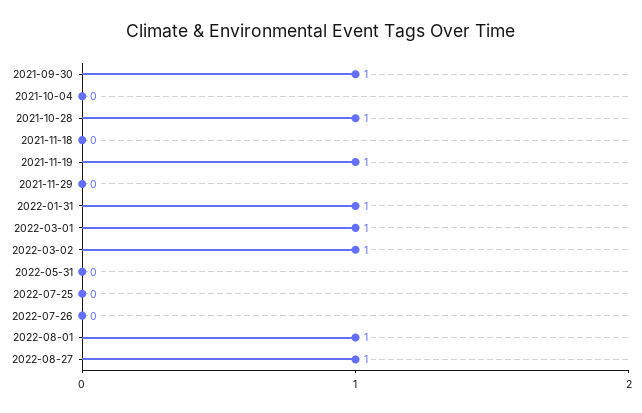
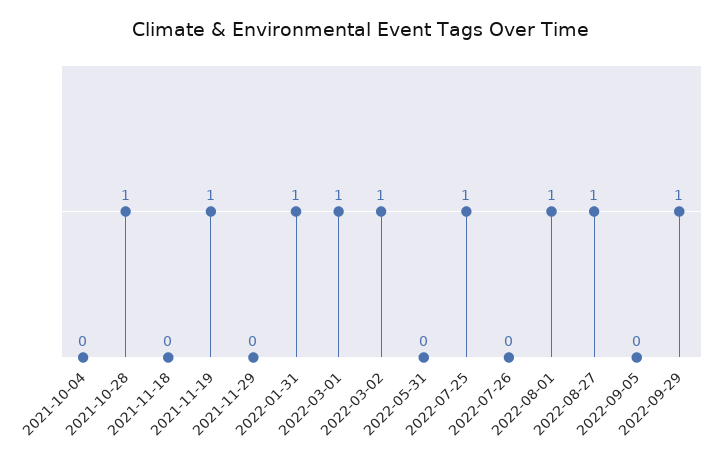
2021-09-30: 1 -> none
2022-07-25: 0 -> 1
2022-09-05: none -> 0
2022-09-29: none -> 1

